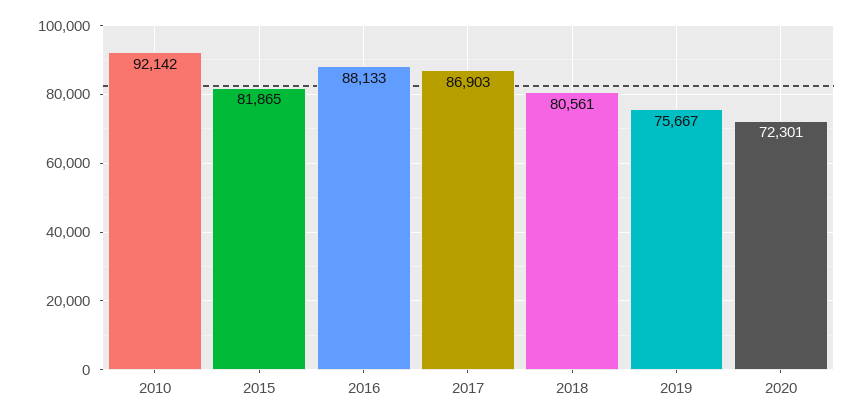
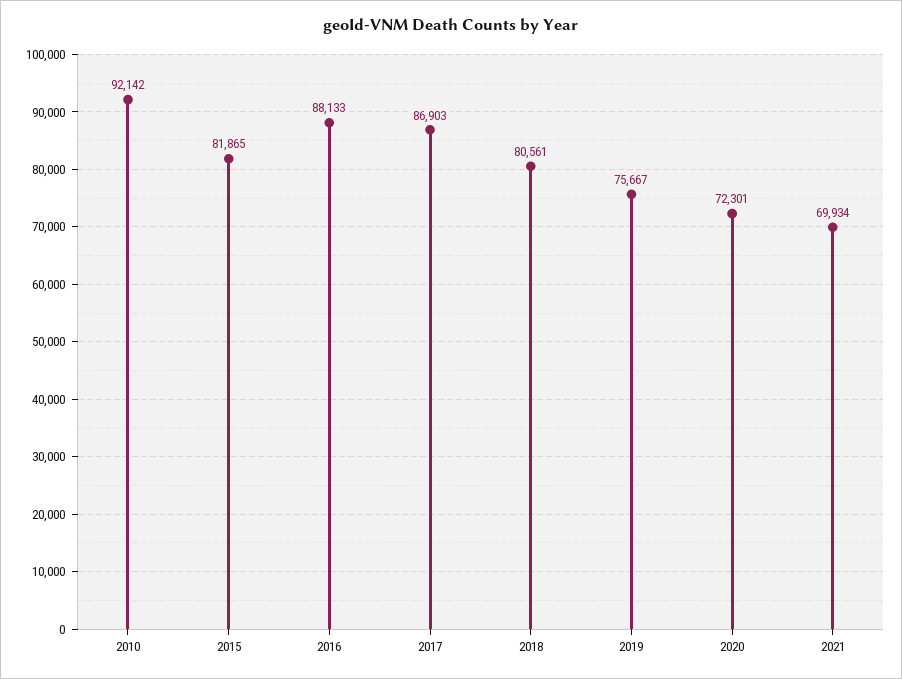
2021: none -> 69934

